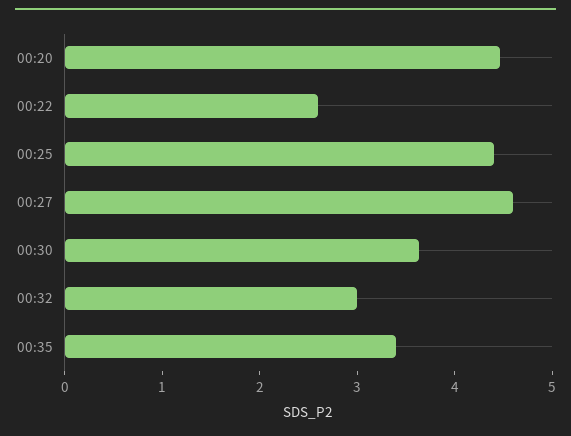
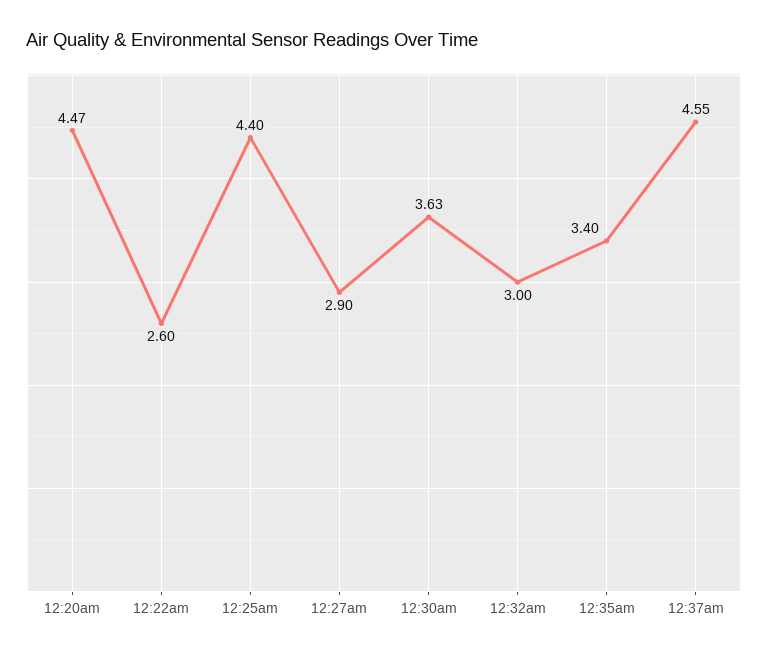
00:27: 4.6 -> 2.9
12:37am: none -> 4.55

